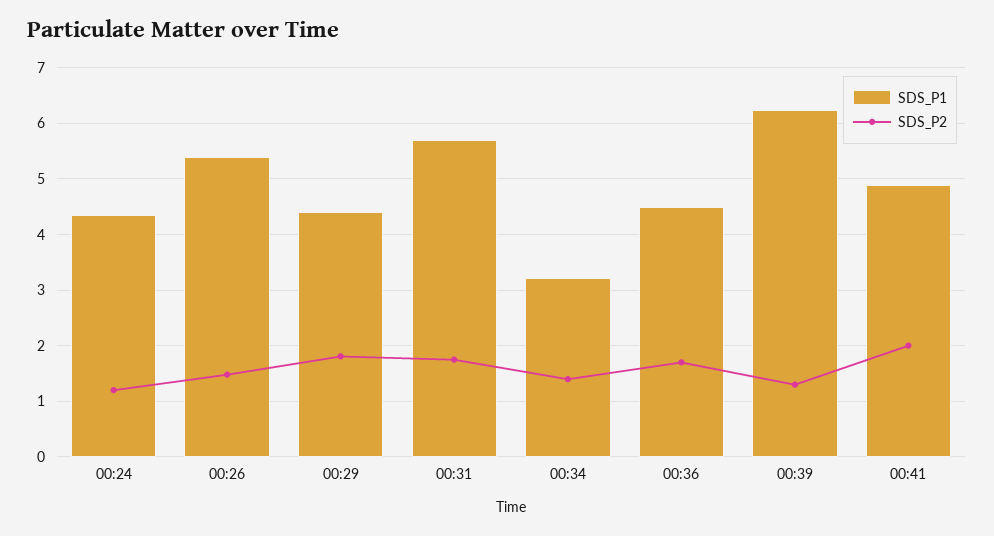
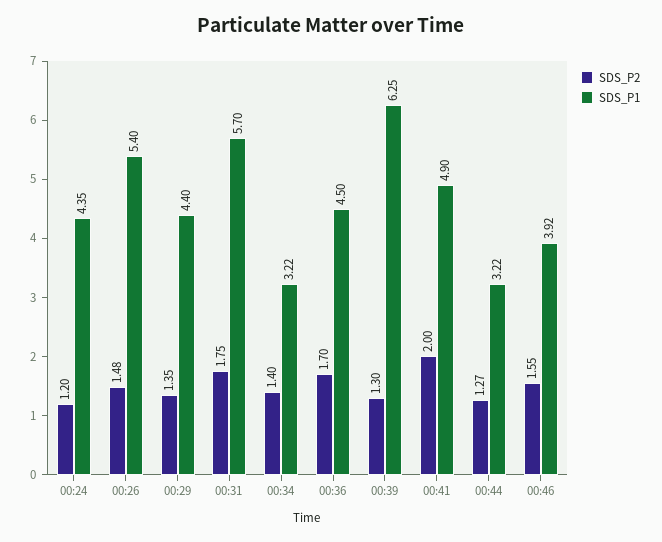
SDS_P2, 00:29: 1.8 -> 1.35
SDS_P2, 00:44: none -> 1.27
SDS_P1, 00:44: none -> 3.22
SDS_P2, 00:46: none -> 1.55
SDS_P1, 00:46: none -> 3.92

